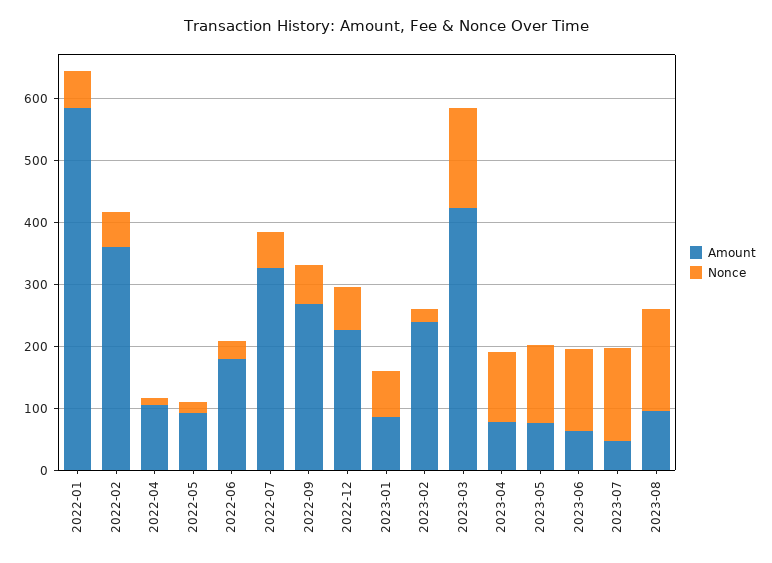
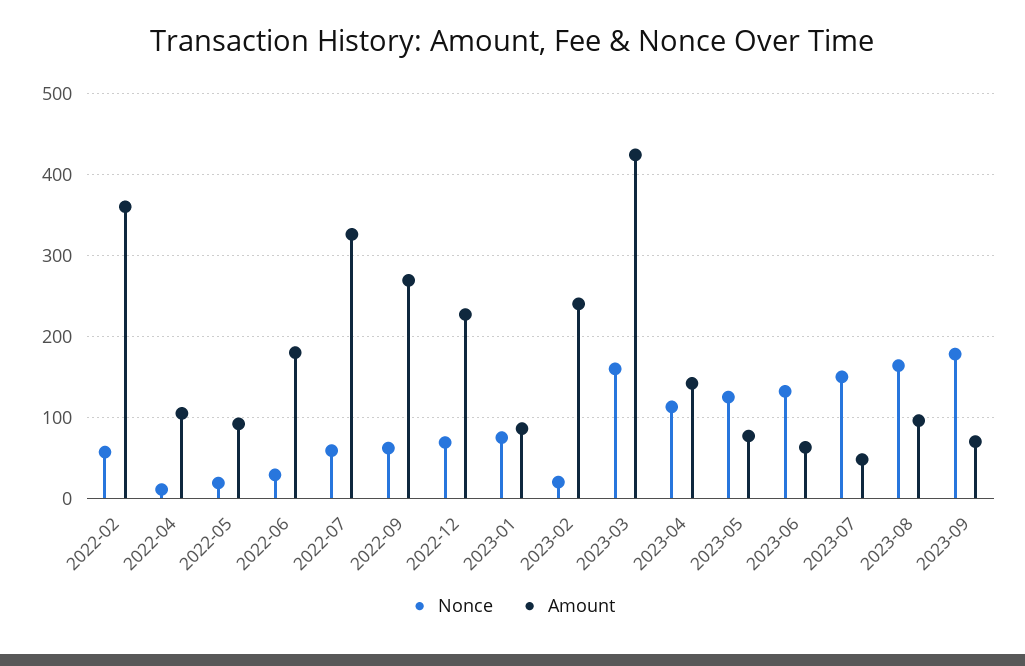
Amount, 2022-01: 580 -> none
Nonce, 2022-01: 60 -> none
Amount, 2023-04: 80 -> 140
Nonce, 2023-09: none -> 180
Amount, 2023-09: none -> 70

